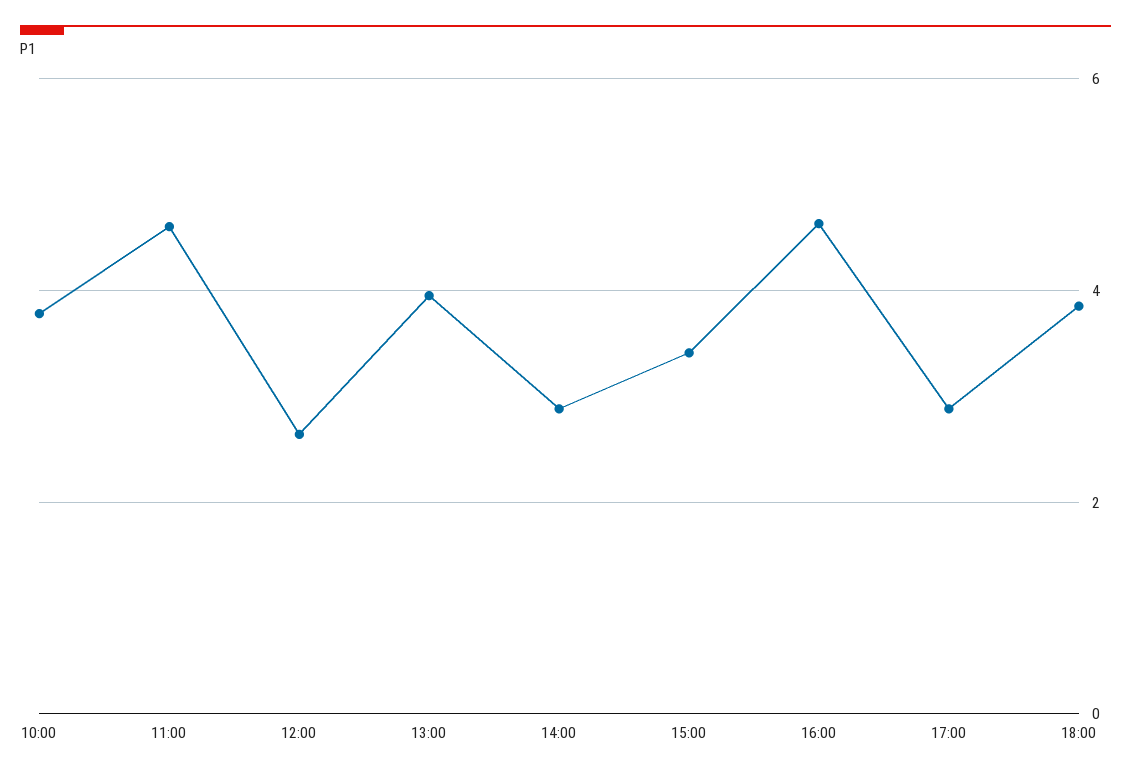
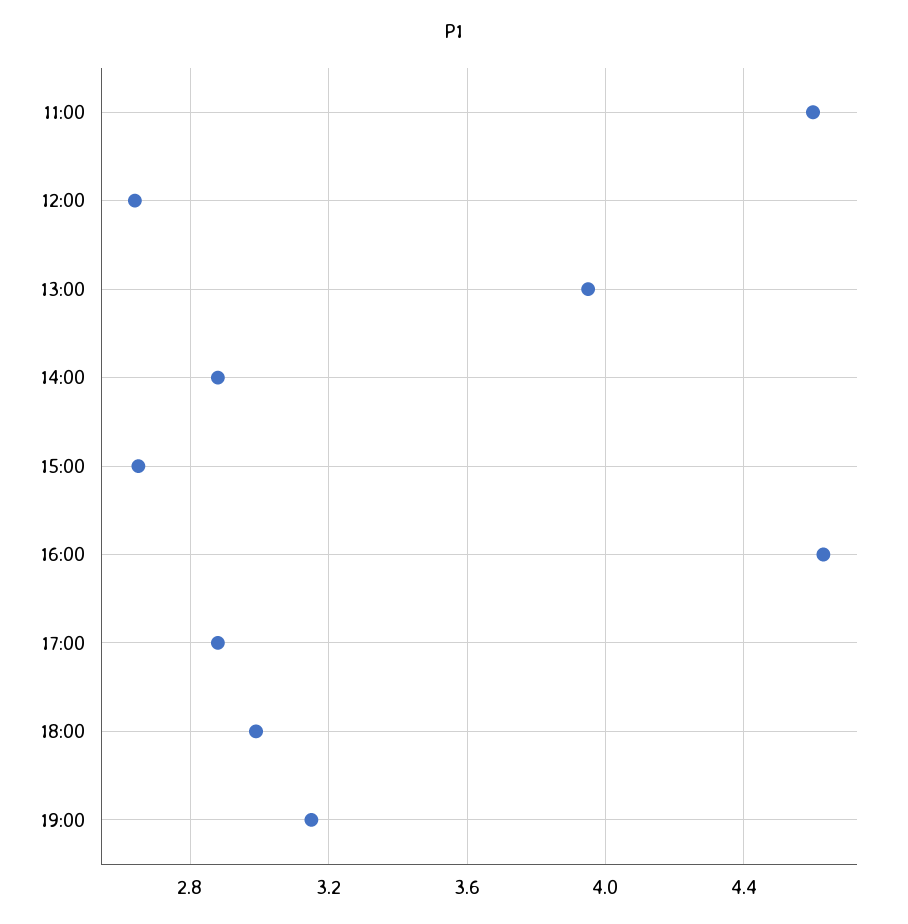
10:00: 3.8 -> none
15:00: 3.4 -> 2.65
18:00: 3.8 -> 3
19:00: none -> 3.15

